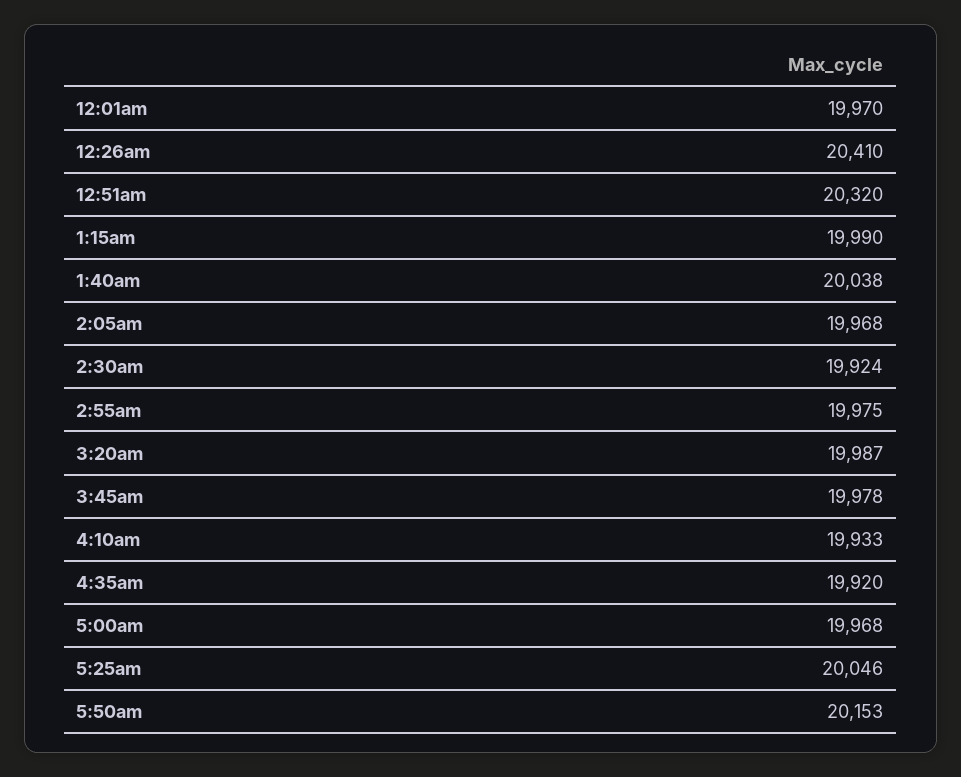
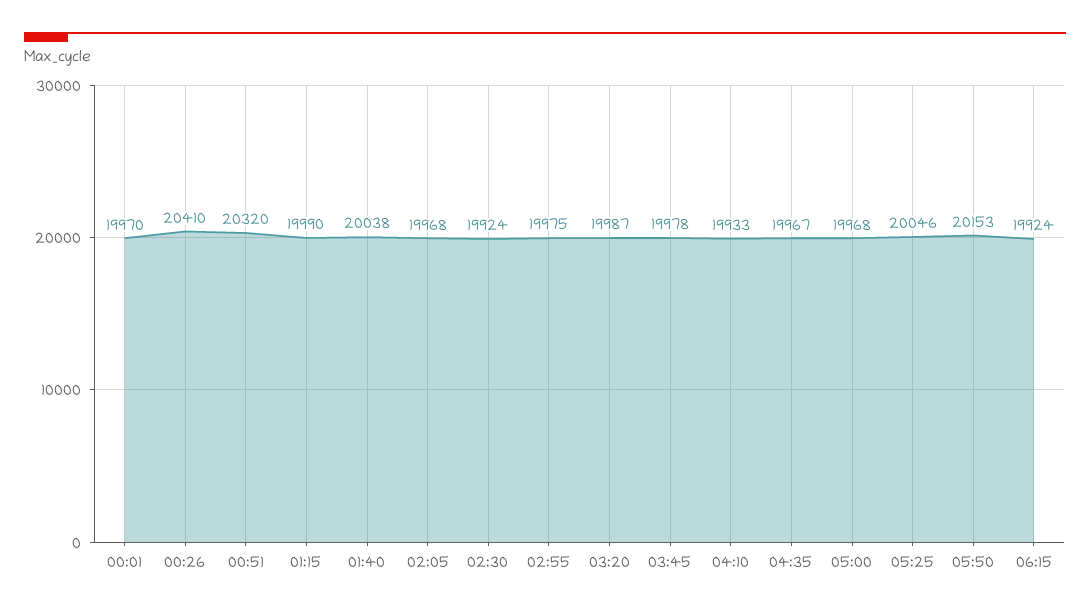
4:35am: 19920 -> 19967
06:15: none -> 19924

